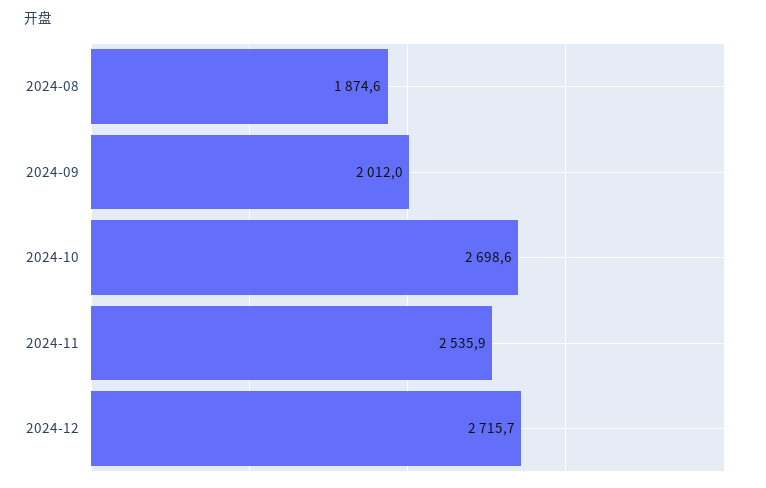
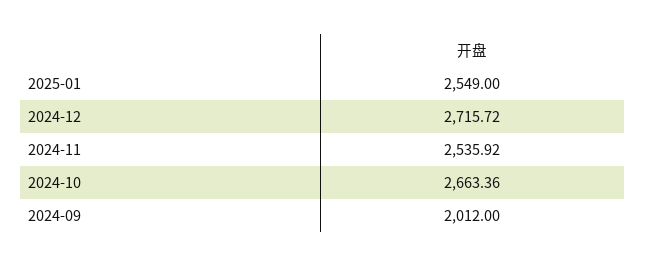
2024-08: 1874.6 -> none
2024-10: 2698.6 -> 2663.36
2025-01: none -> 2549

